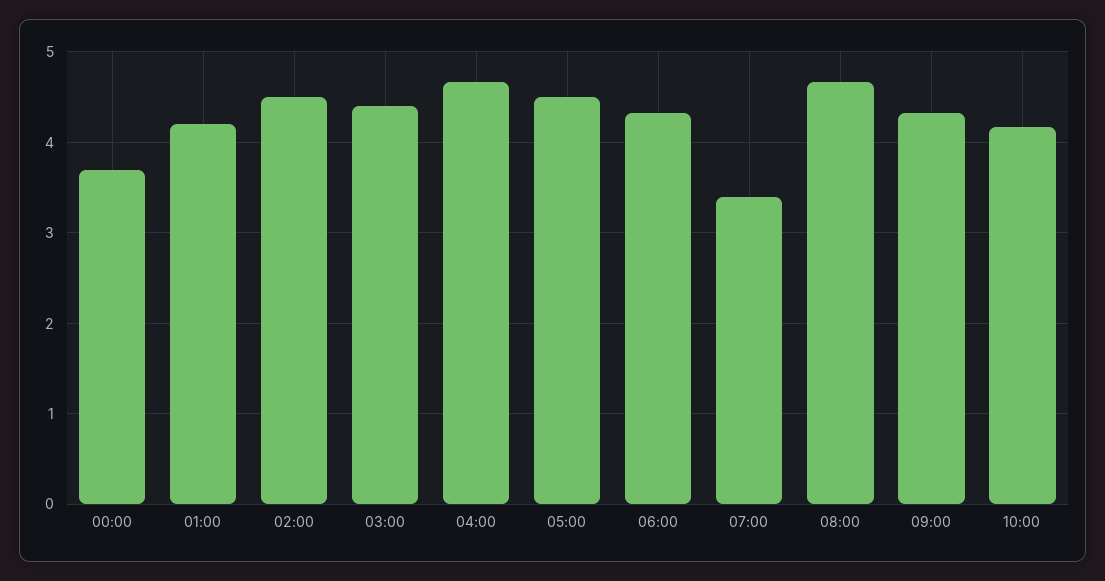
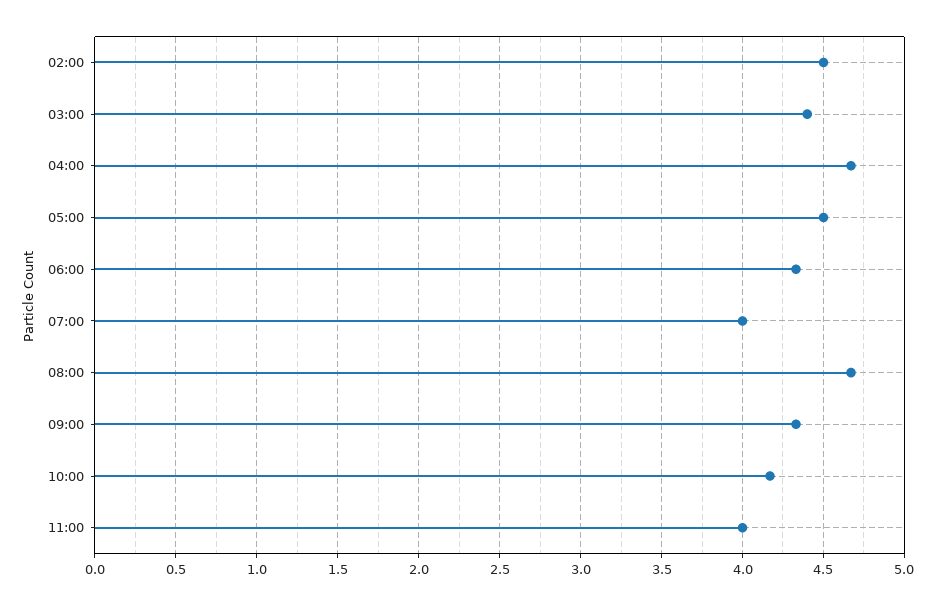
00:00: 3.7 -> none
01:00: 4.2 -> none
07:00: 3.4 -> 4
11:00: none -> 4

